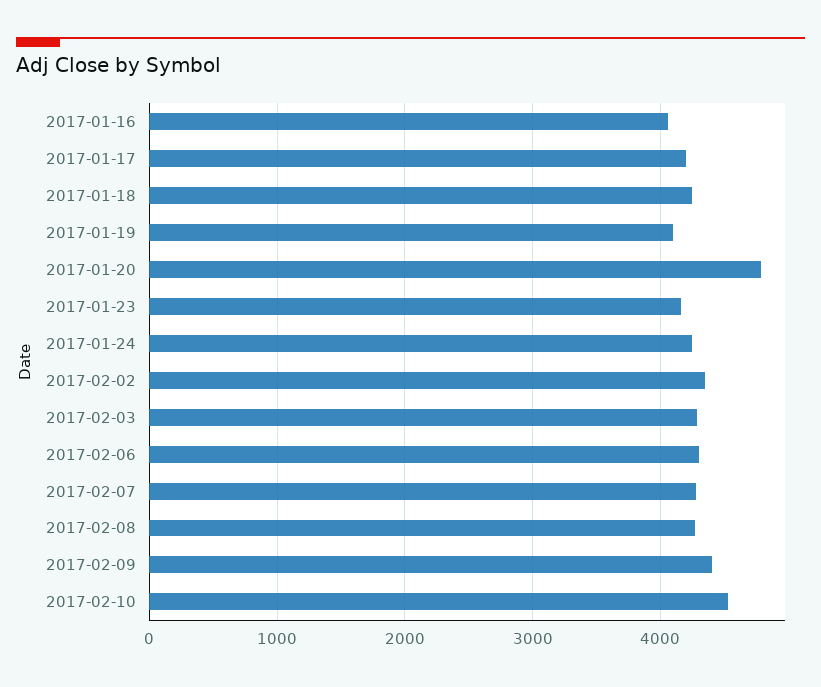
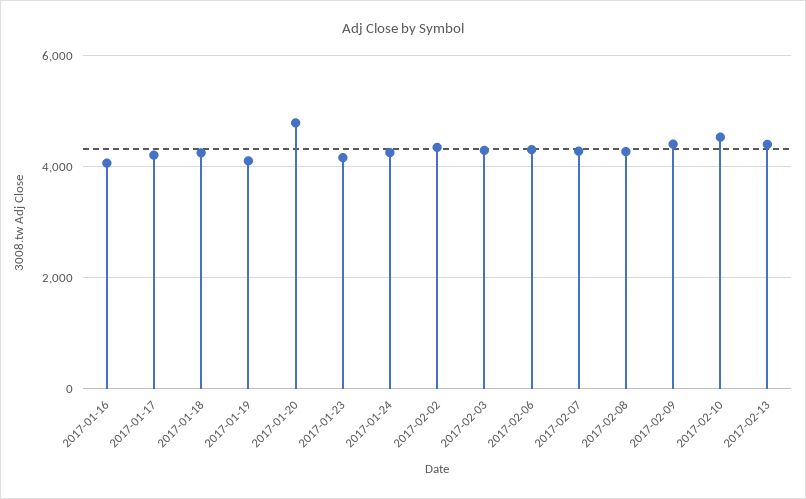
2017-02-13: none -> 4400

